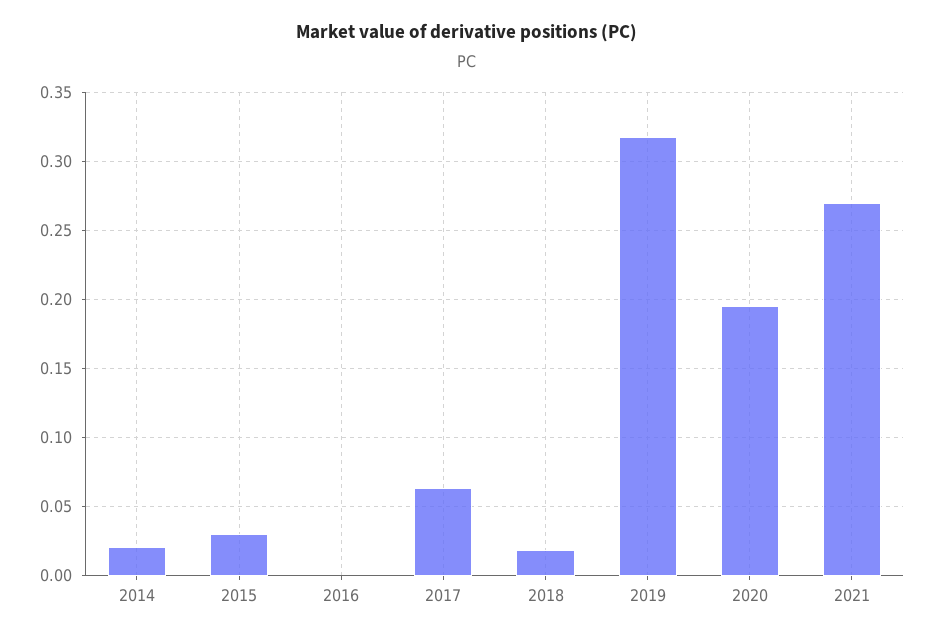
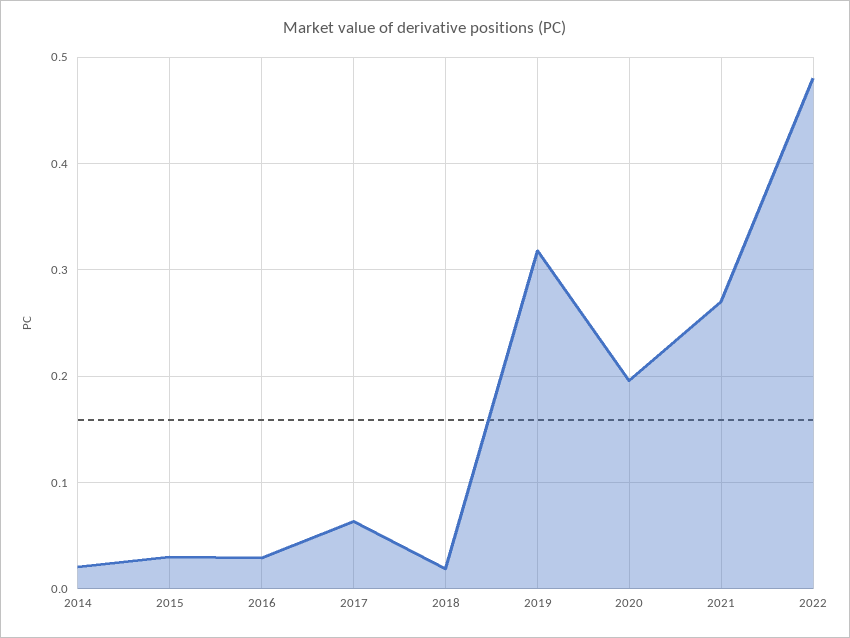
2016: 0 -> 0.03
2022: none -> 0.48

